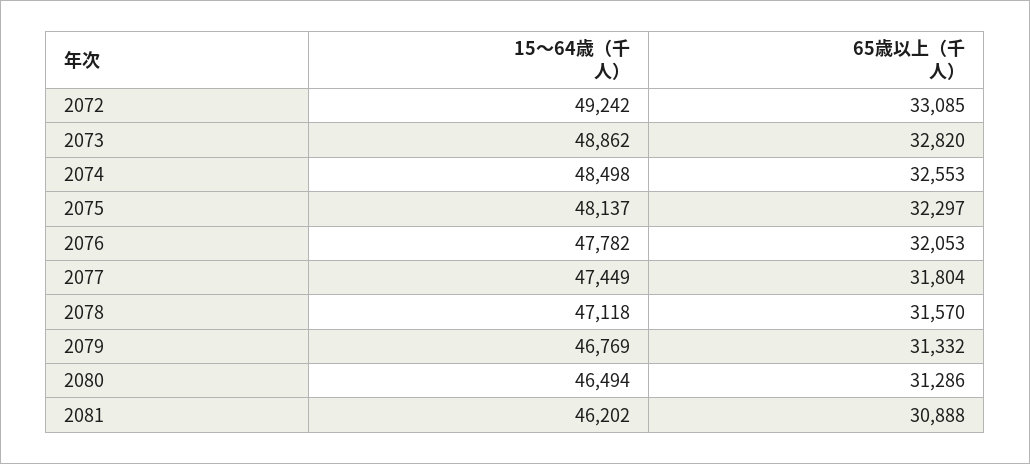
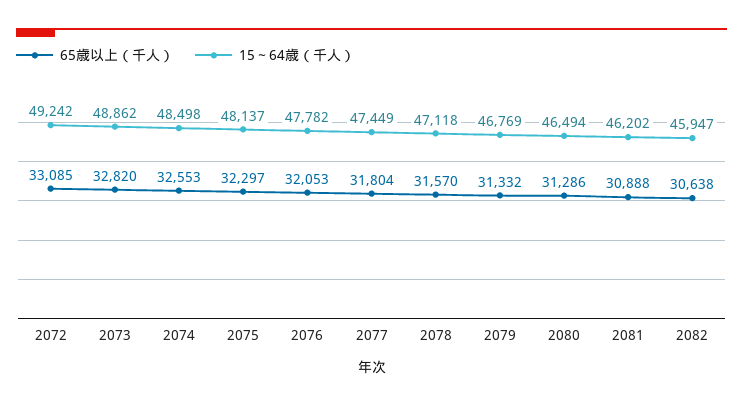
65歳以上（千人）, 2082: none -> 30638
15～64歳（千人）, 2082: none -> 45947

